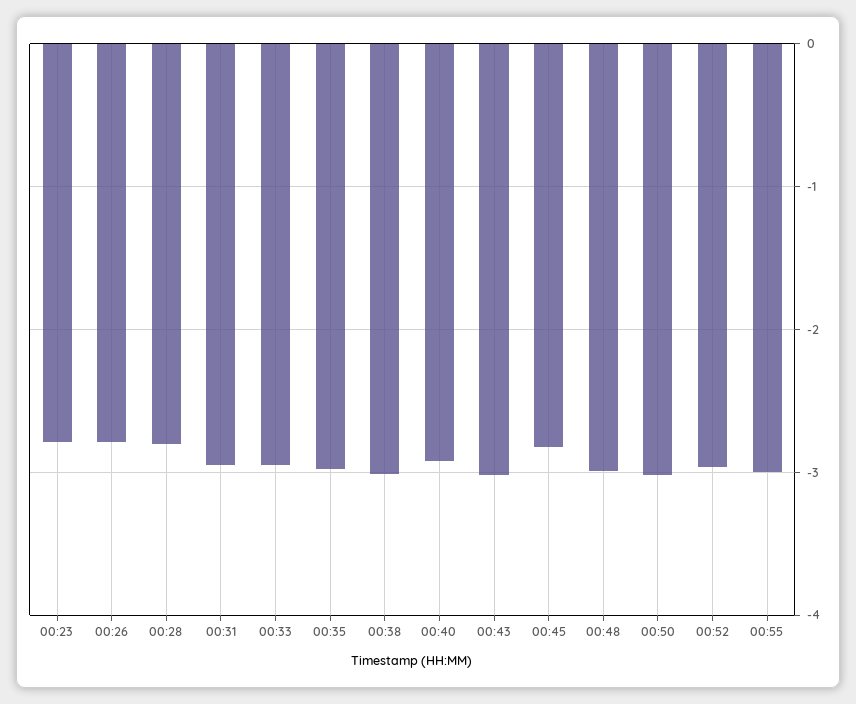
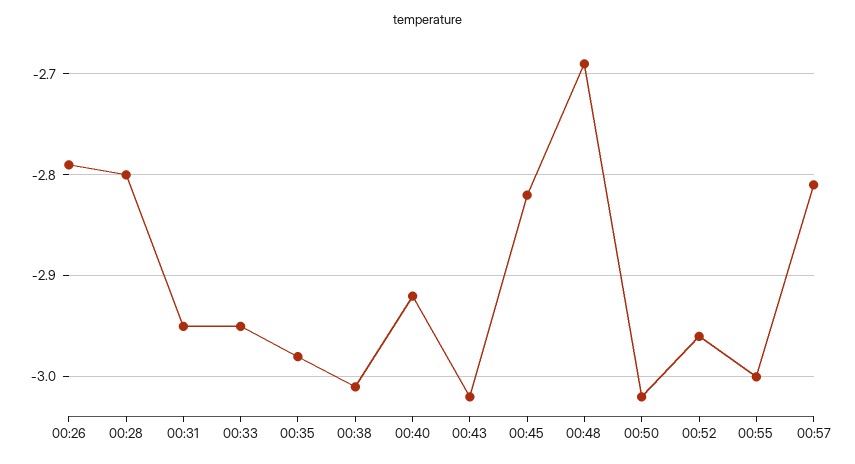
00:23: -2.8 -> none
00:48: -3 -> -2.69
00:57: none -> -2.81

